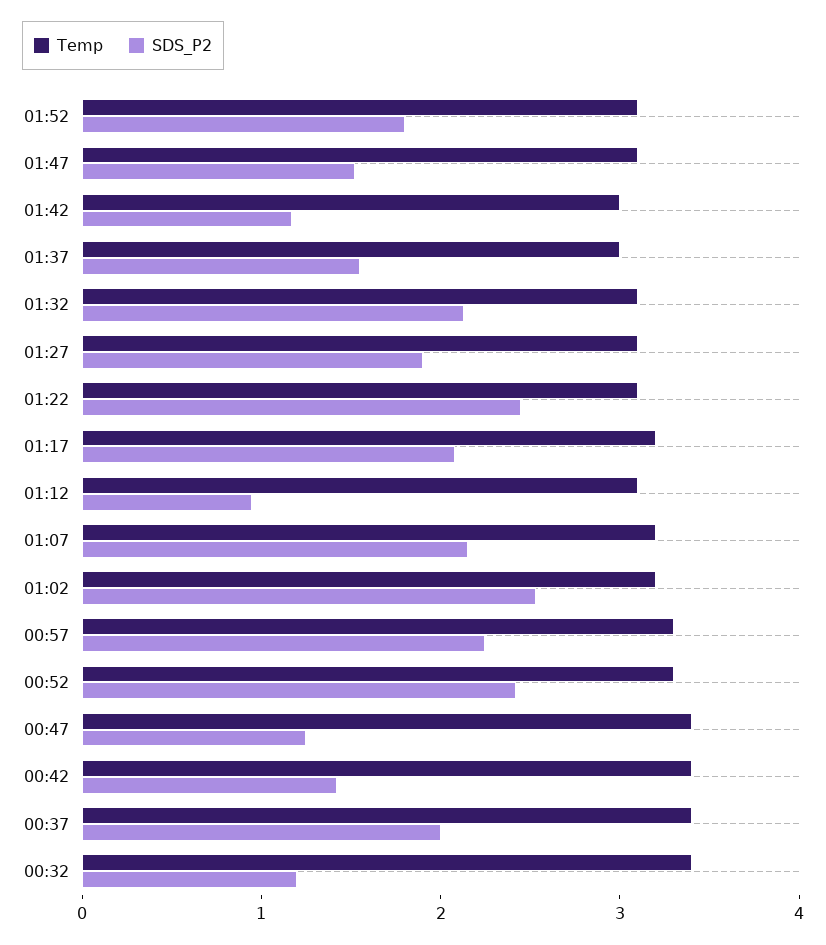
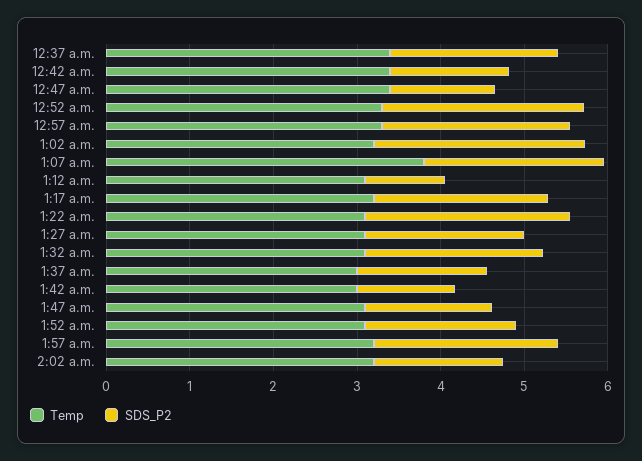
Temp, 01:07: 3.2 -> 3.8
Temp, 00:32: 3.4 -> none
SDS_P2, 00:32: 1.2 -> none
Temp, 1:57 a.m.: none -> 3.2
SDS_P2, 1:57 a.m.: none -> 2.2
Temp, 2:02 a.m.: none -> 3.2
SDS_P2, 2:02 a.m.: none -> 1.6

